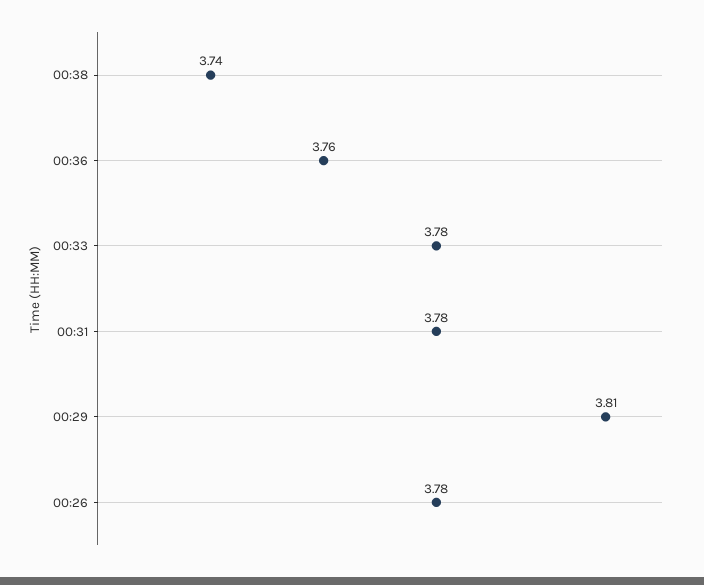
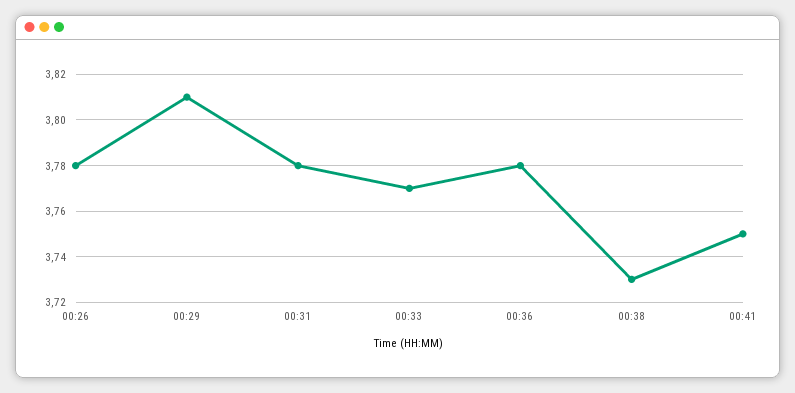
00:38: 3.74 -> 3.73
00:36: 3.76 -> 3.78
00:33: 3.78 -> 3.77
00:41: none -> 3.75

